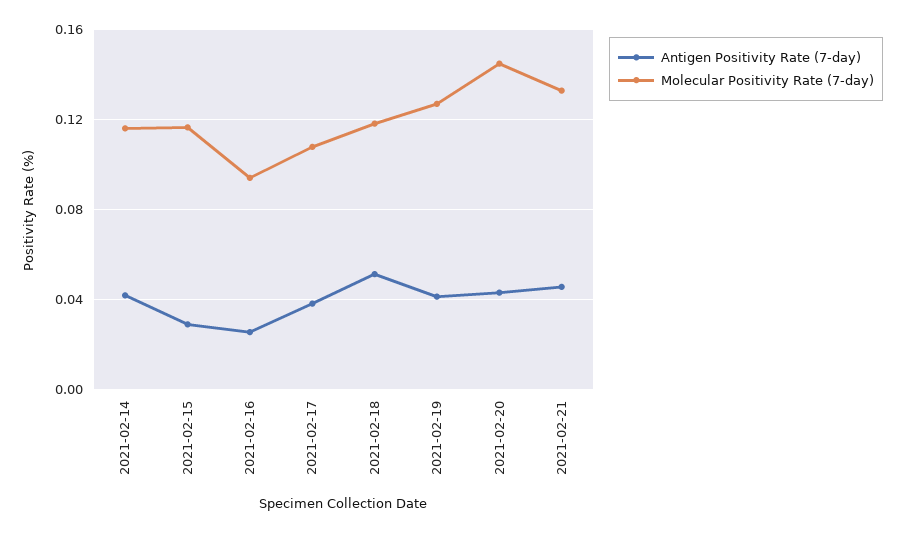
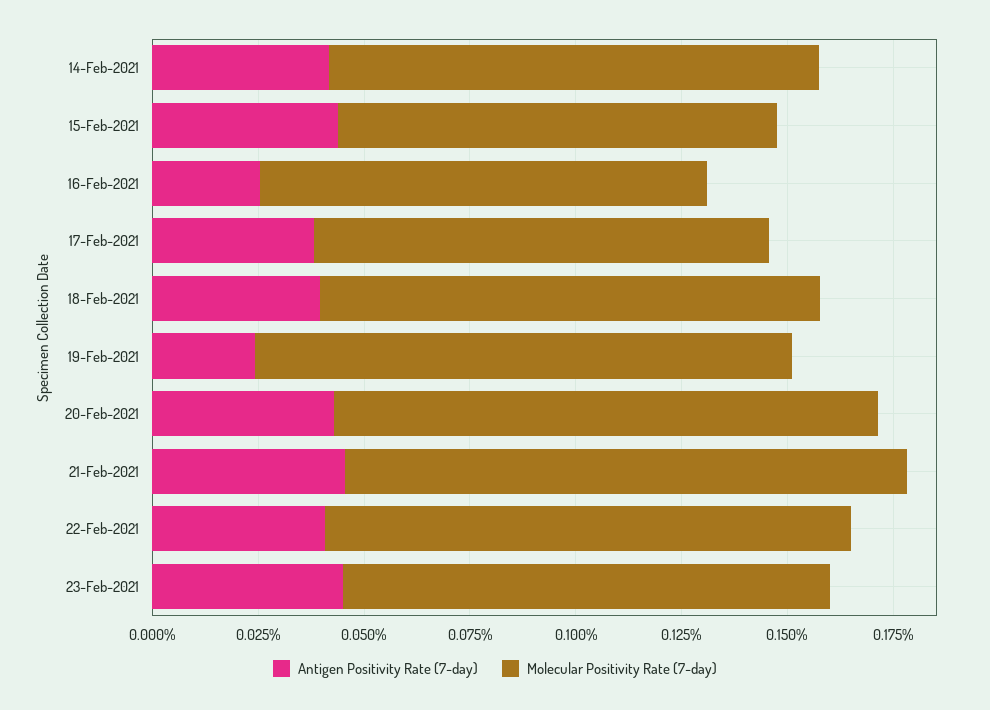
Antigen Positivity Rate (7-day), 2021-02-15: 0.03 -> 0.045
Molecular Positivity Rate (7-day), 2021-02-15: 0.115 -> 0.105
Molecular Positivity Rate (7-day), 2021-02-16: 0.095 -> 0.105
Antigen Positivity Rate (7-day), 2021-02-18: 0.05 -> 0.04
Antigen Positivity Rate (7-day), 2021-02-19: 0.04 -> 0.025
Molecular Positivity Rate (7-day), 2021-02-20: 0.145 -> 0.13
Antigen Positivity Rate (7-day), 22-Feb-2021: none -> 0.04
Molecular Positivity Rate (7-day), 22-Feb-2021: none -> 0.125
Antigen Positivity Rate (7-day), 23-Feb-2021: none -> 0.045
Molecular Positivity Rate (7-day), 23-Feb-2021: none -> 0.115

